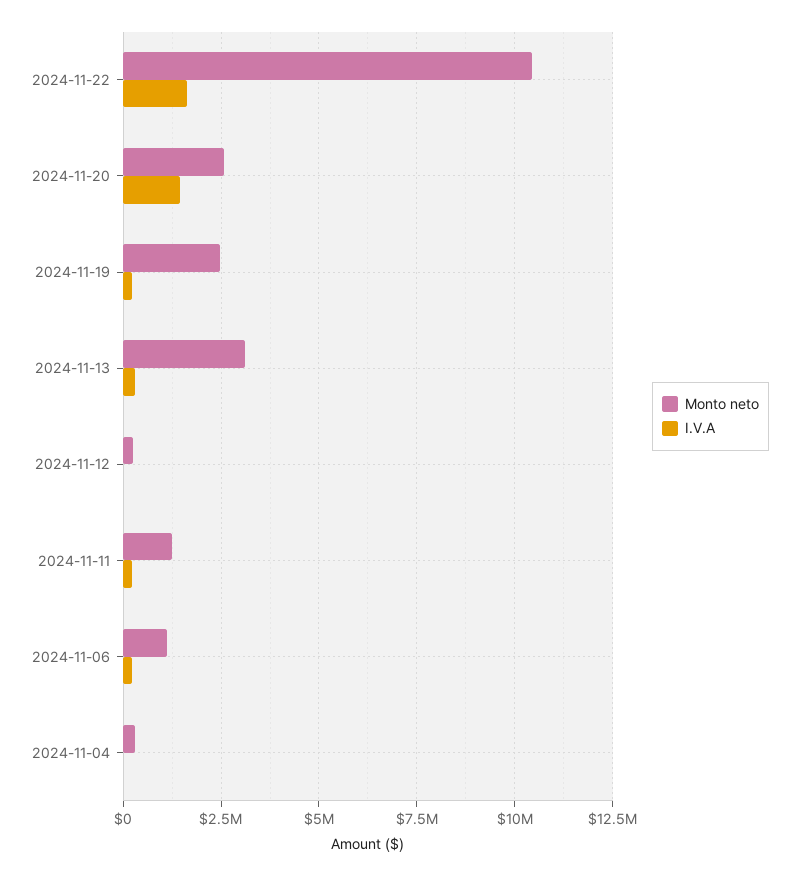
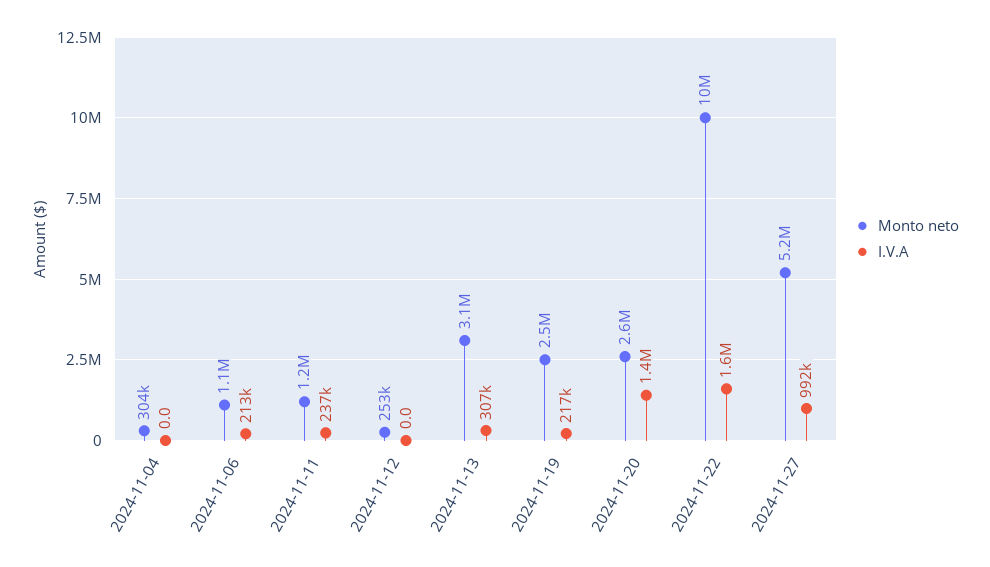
Monto neto, 2024-11-27: none -> 5200000
I.V.A, 2024-11-27: none -> 992000

